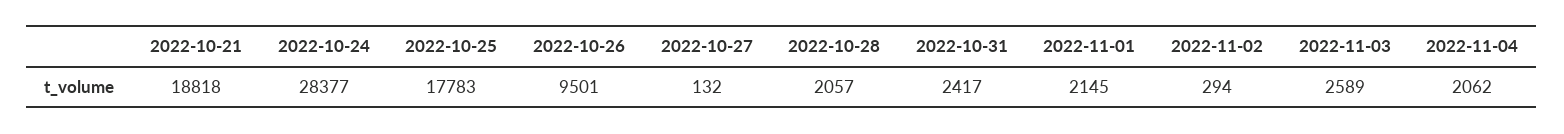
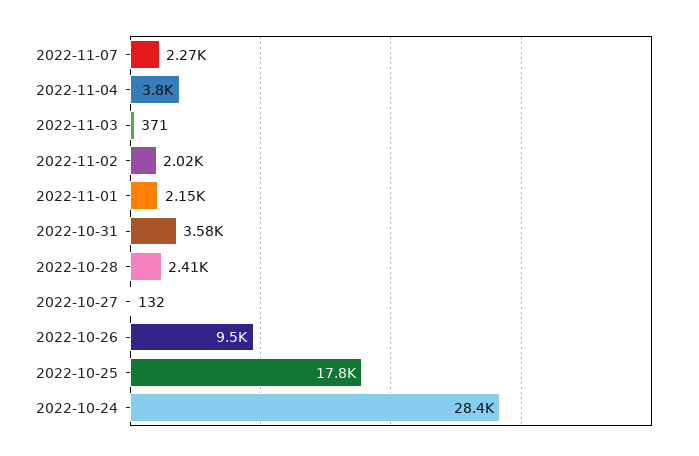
2022-10-21: 18818 -> none
2022-10-28: 2057 -> 2410
2022-10-31: 2417 -> 3580
2022-11-02: 294 -> 2020
2022-11-03: 2589 -> 371
2022-11-04: 2062 -> 3800
2022-11-07: none -> 2270

